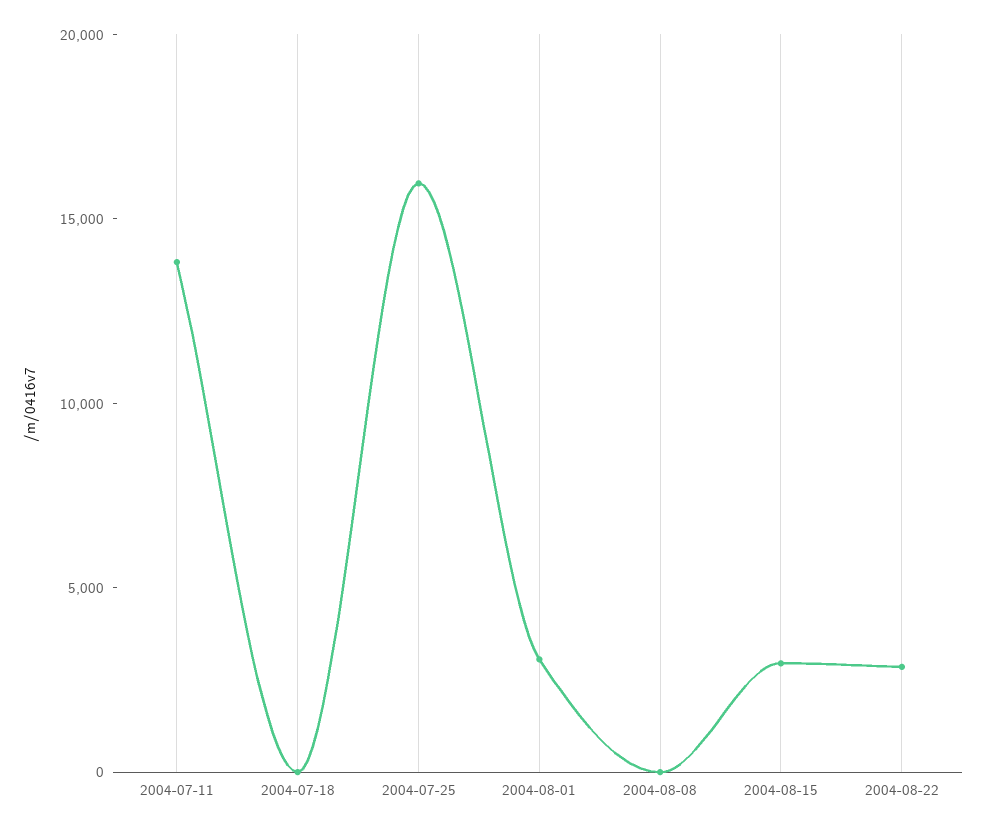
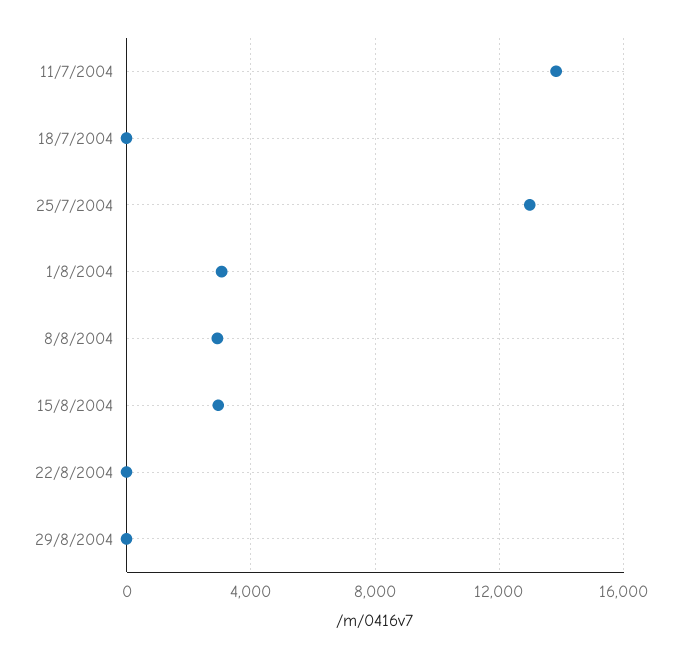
2004-07-25: 16000 -> 13000
2004-08-08: 0 -> 3000
2004-08-22: 3000 -> 0
29/8/2004: none -> 0

